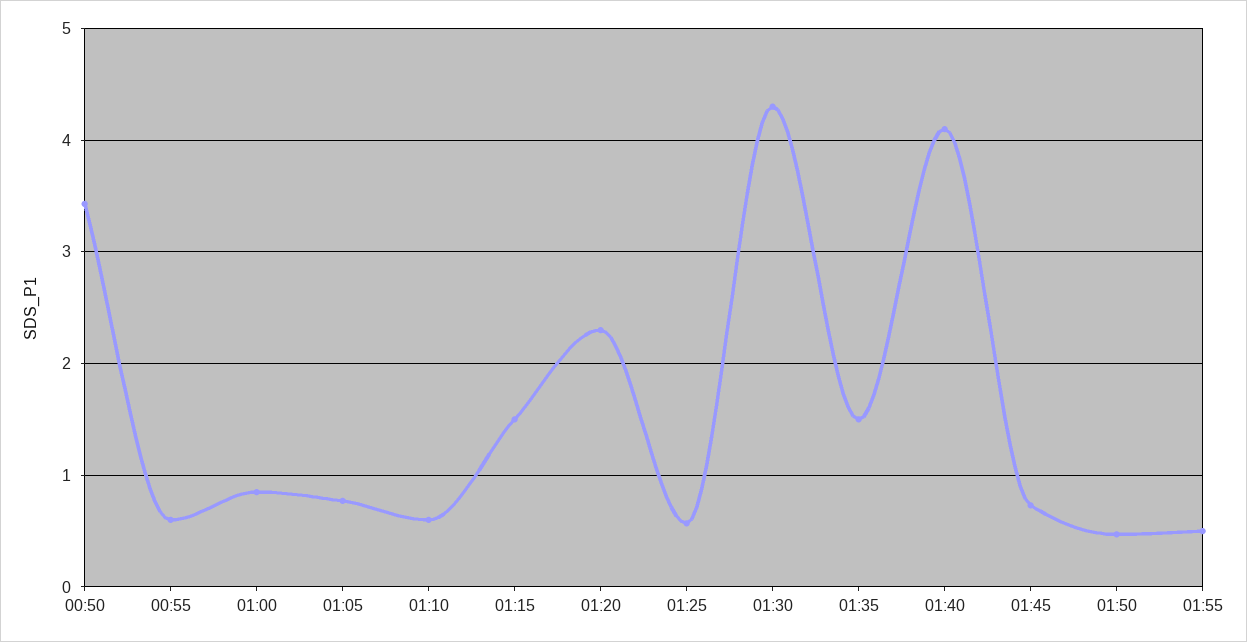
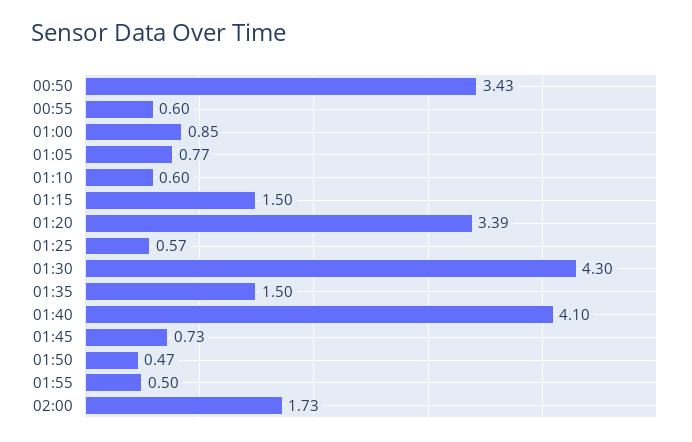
01:20: 2.3 -> 3.39
02:00: none -> 1.73

